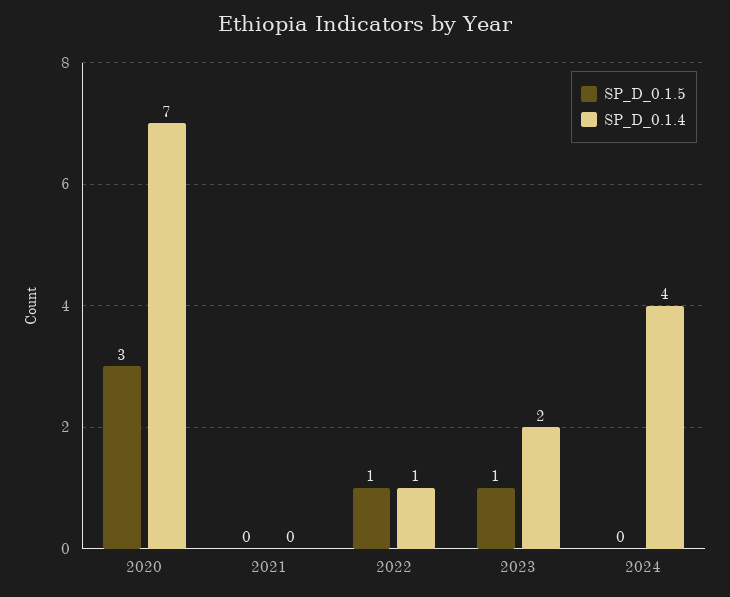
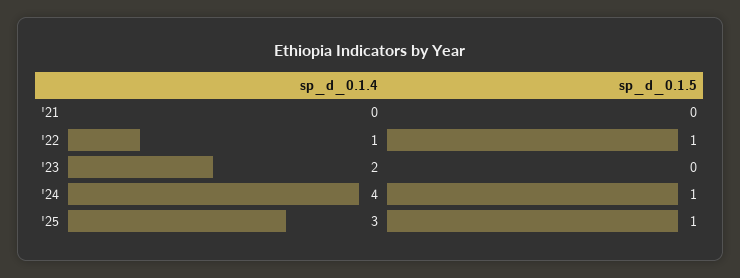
SP_D_0.1.5, 2020: 3 -> none
SP_D_0.1.4, 2020: 7 -> none
SP_D_0.1.5, 2023: 1 -> 0
SP_D_0.1.5, 2024: 0 -> 1
SP_D_0.1.4, '25: none -> 3
SP_D_0.1.5, '25: none -> 1

